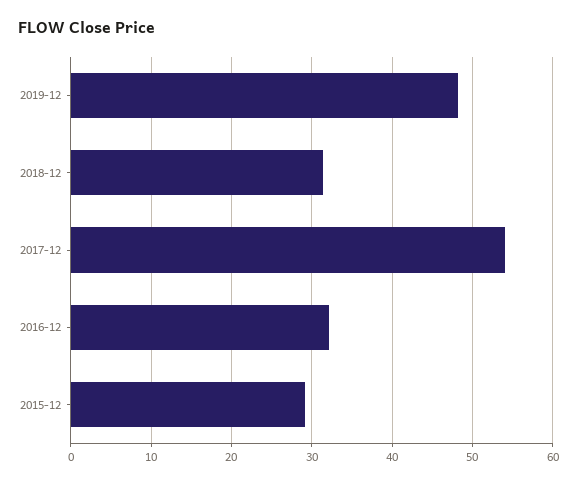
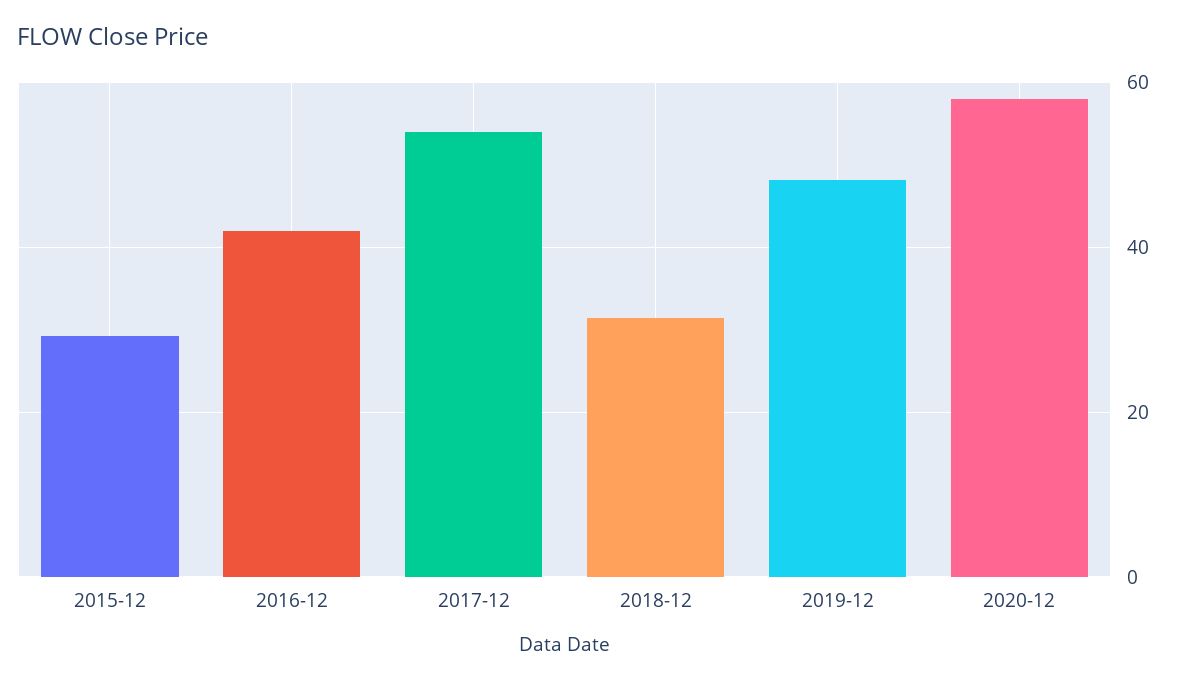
2016-12: 32 -> 42
2020-12: none -> 58

